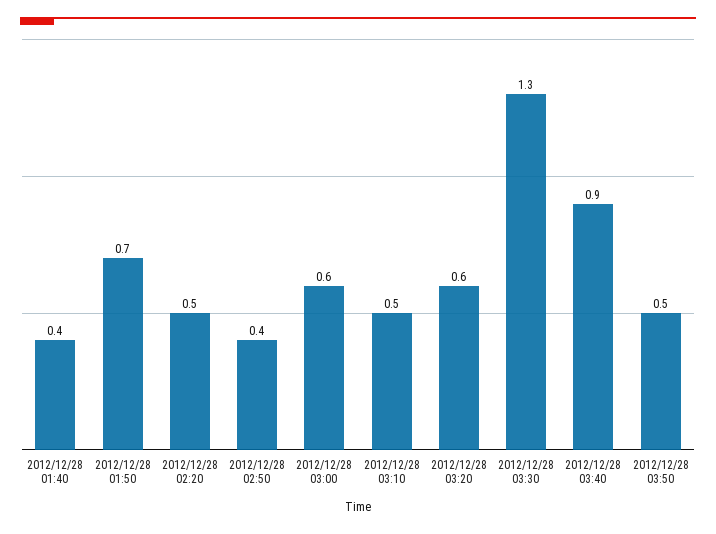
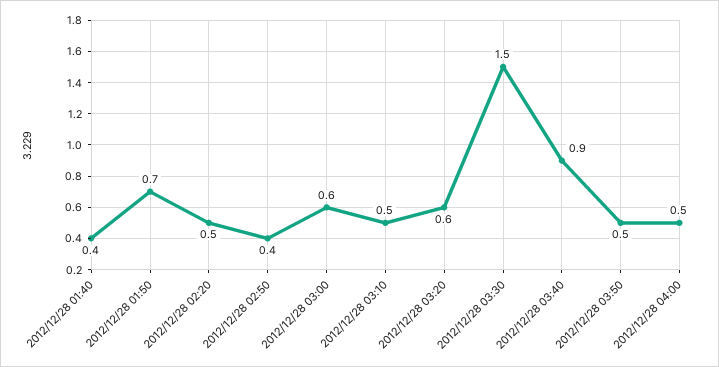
2012/12/28 03:30: 1.3 -> 1.5
2012/12/28 04:00: none -> 0.5

